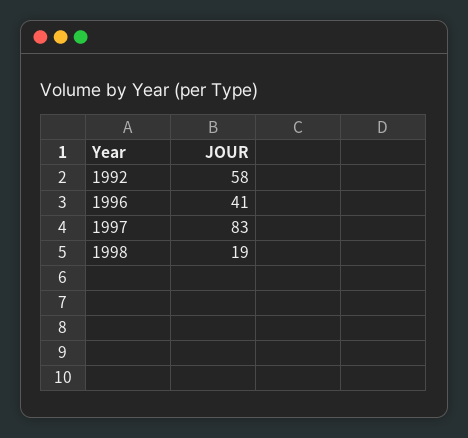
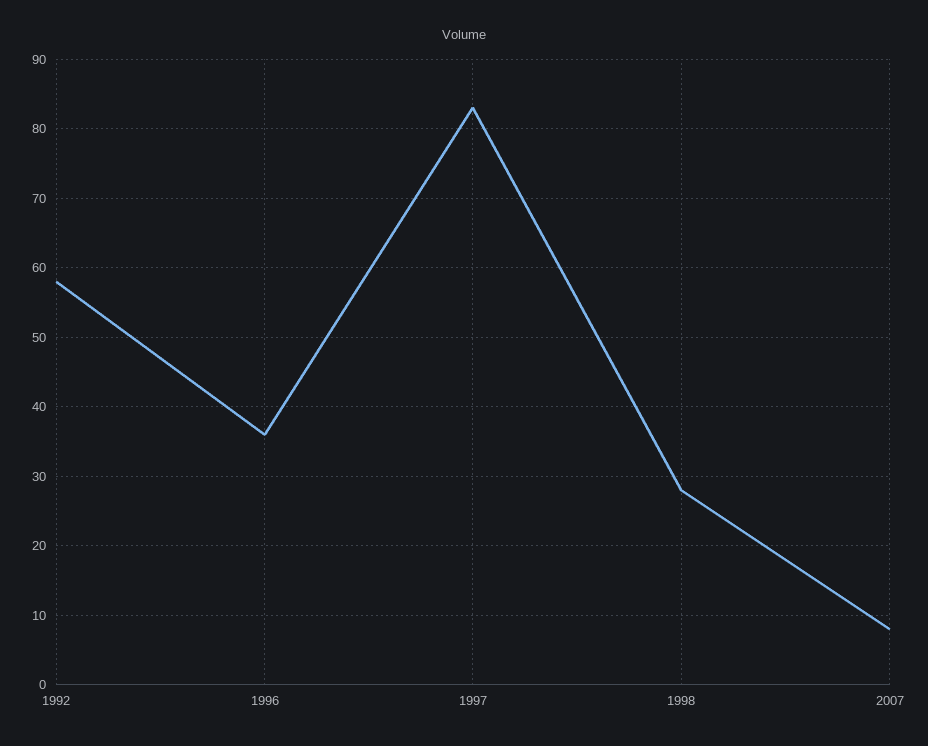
1996: 41 -> 36
1998: 19 -> 28
2007: none -> 8

